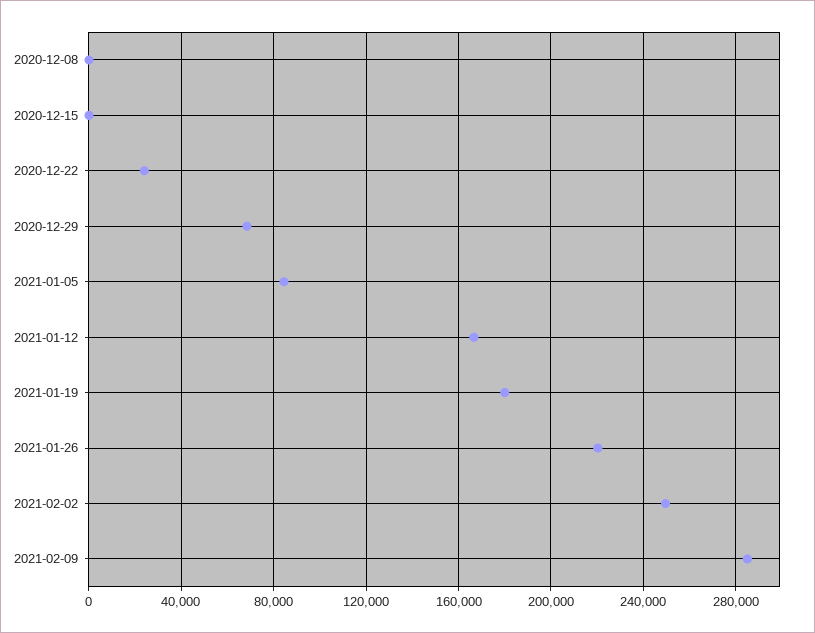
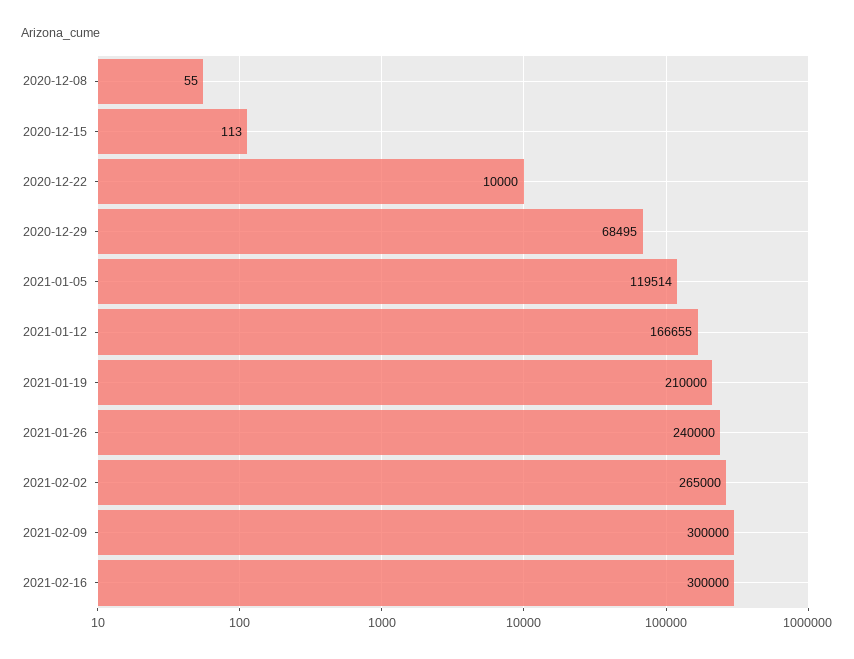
2020-12-22: 25000 -> 10000
2021-01-05: 85000 -> 119514
2021-01-19: 180000 -> 210000
2021-01-26: 220000 -> 240000
2021-02-02: 250000 -> 265000
2021-02-09: 285000 -> 300000
2021-02-16: none -> 300000

